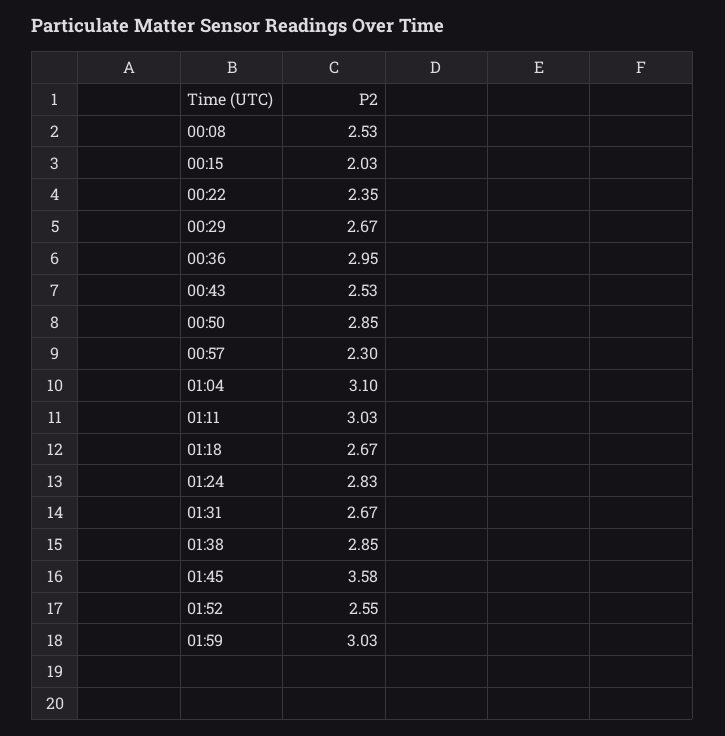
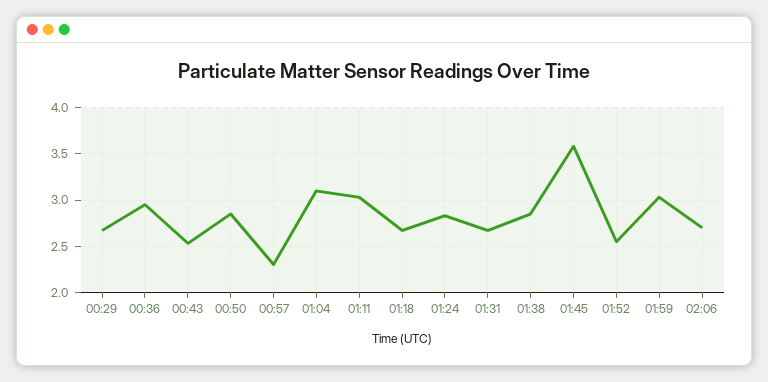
00:08: 2.53 -> none
00:15: 2.03 -> none
00:22: 2.35 -> none
02:06: none -> 2.7

